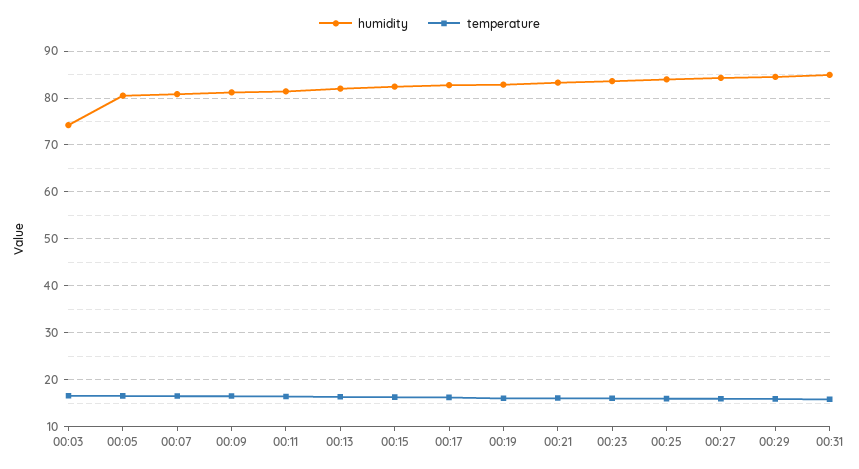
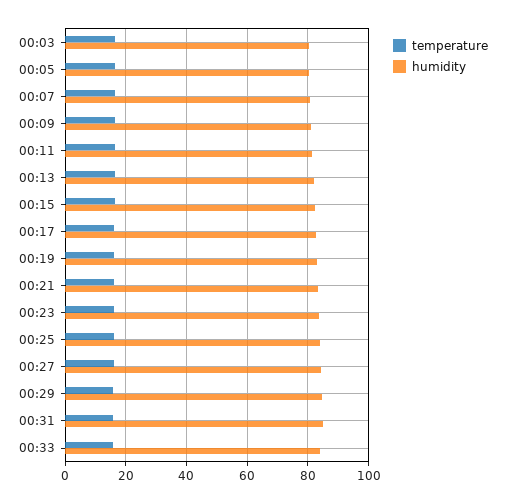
humidity, 00:03: 74 -> 80
temperature, 00:33: none -> 16
humidity, 00:33: none -> 84

